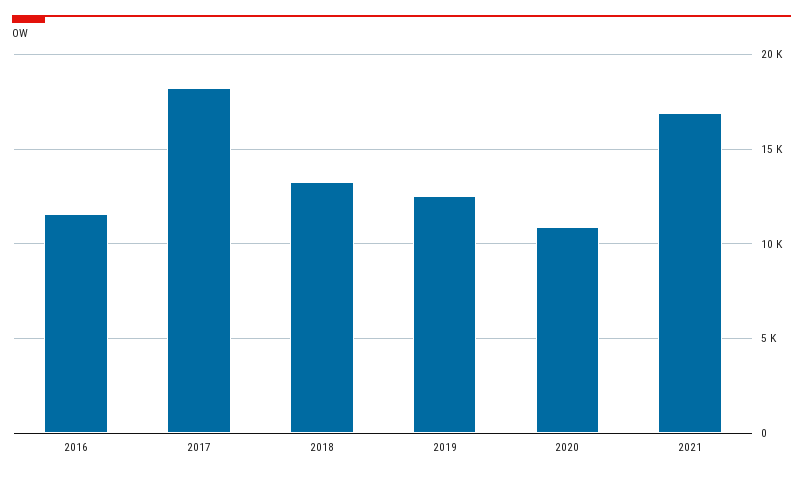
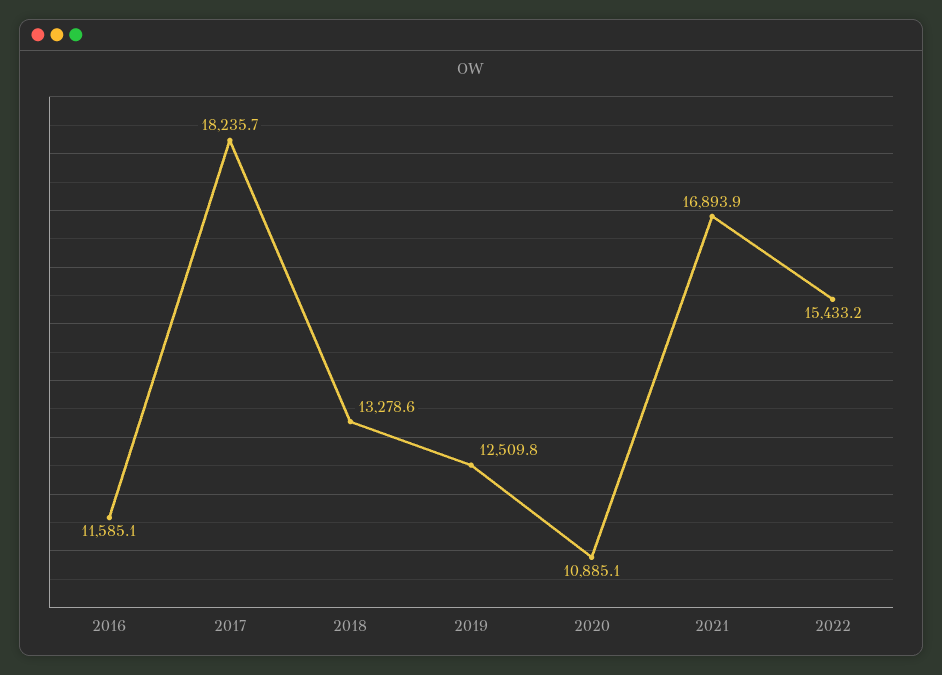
2022: none -> 15433.2

